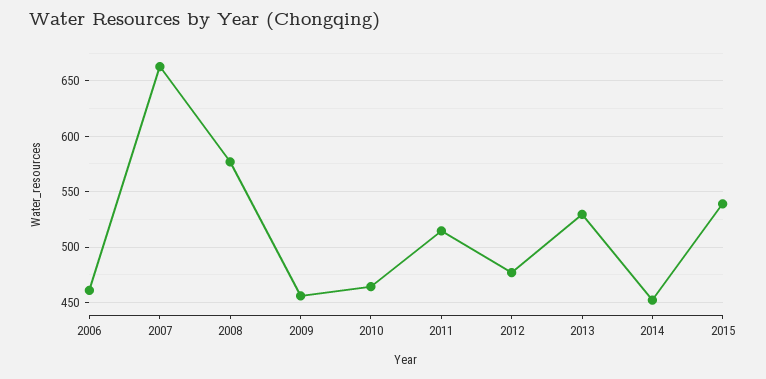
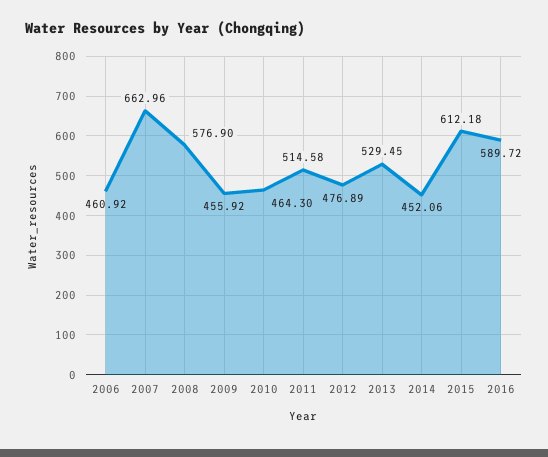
2015: 540 -> 612.18
2016: none -> 589.72

